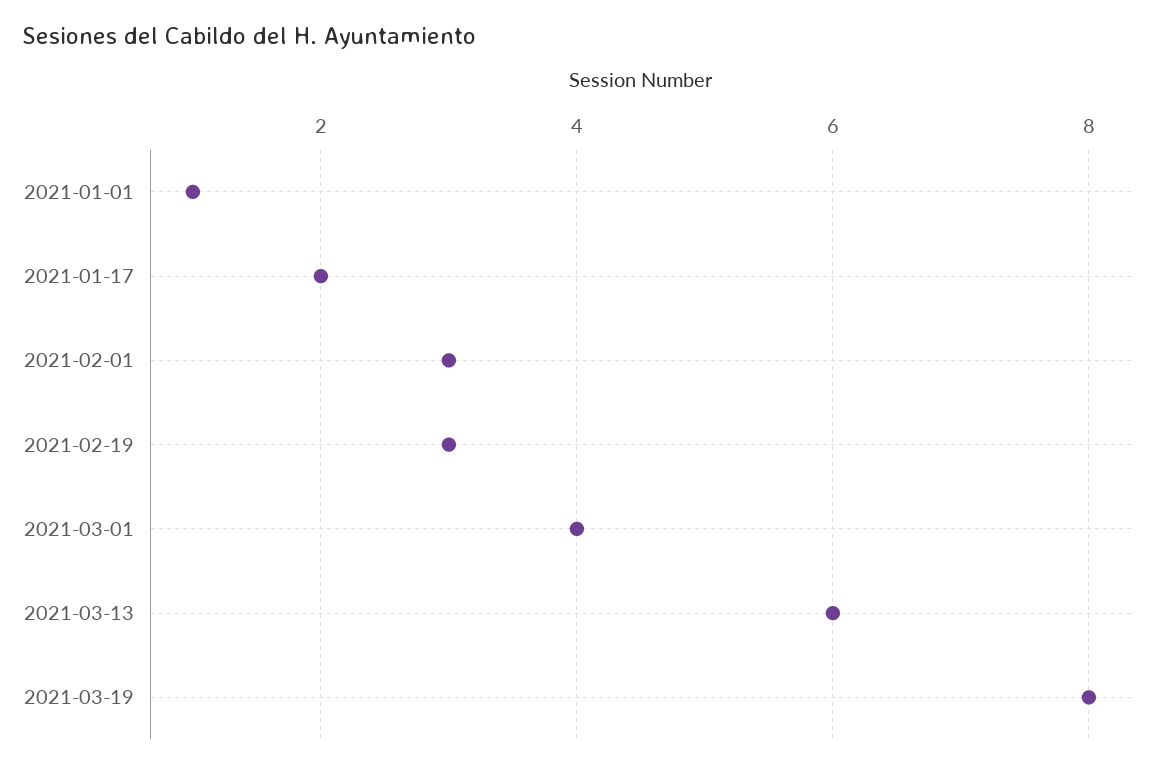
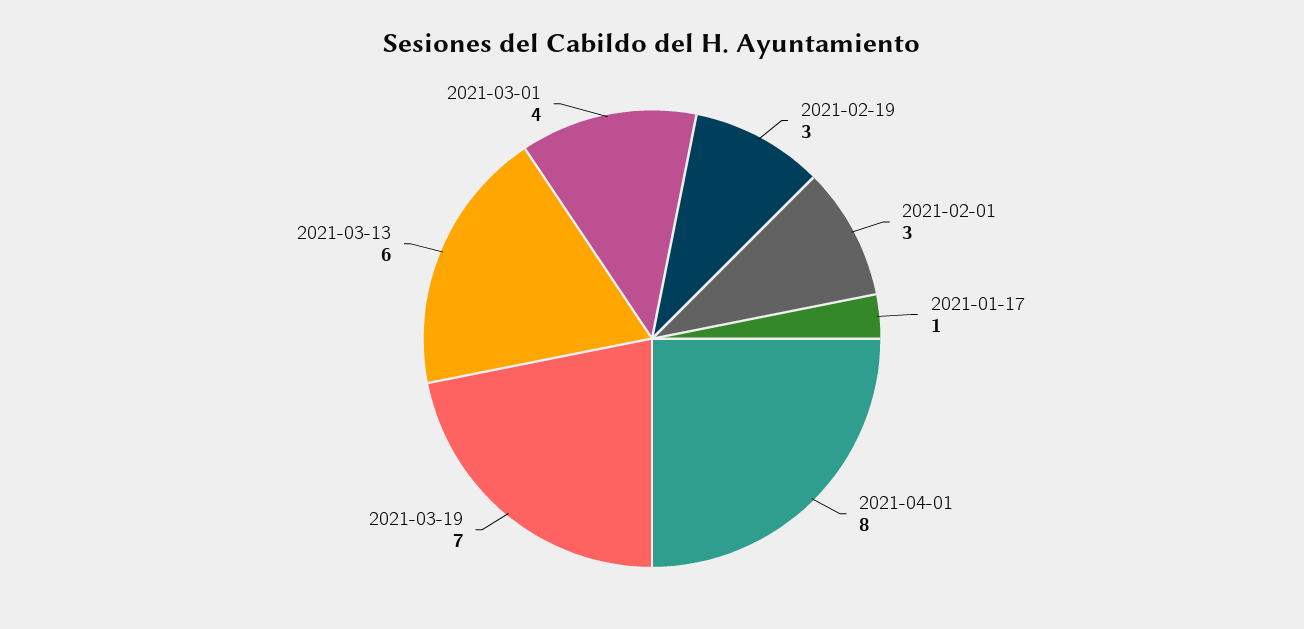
2021-01-01: 1 -> none
2021-01-17: 2 -> 1
2021-03-19: 8 -> 7
2021-04-01: none -> 8

